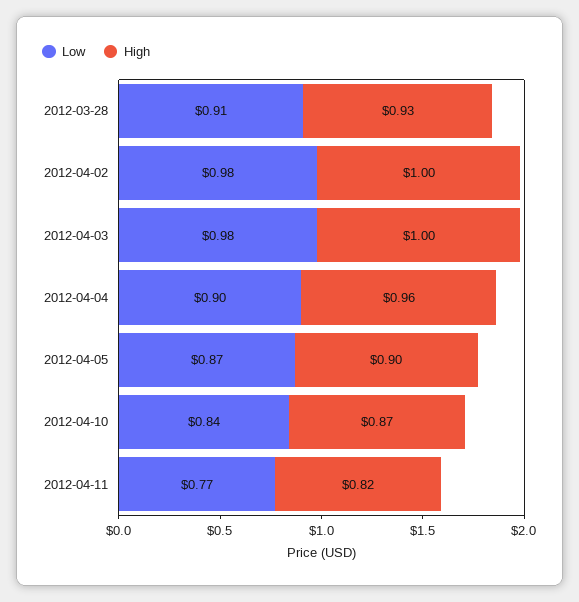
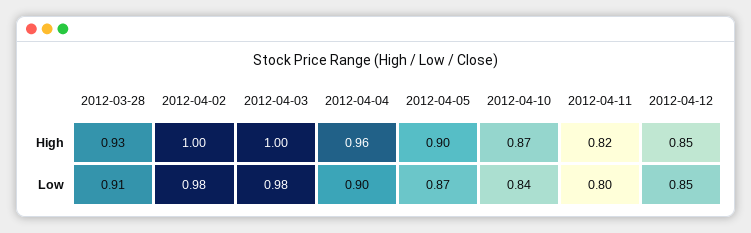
Low, 2012-04-11: 0.77 -> 0.8
High, 2012-04-12: none -> 0.85
Low, 2012-04-12: none -> 0.85

